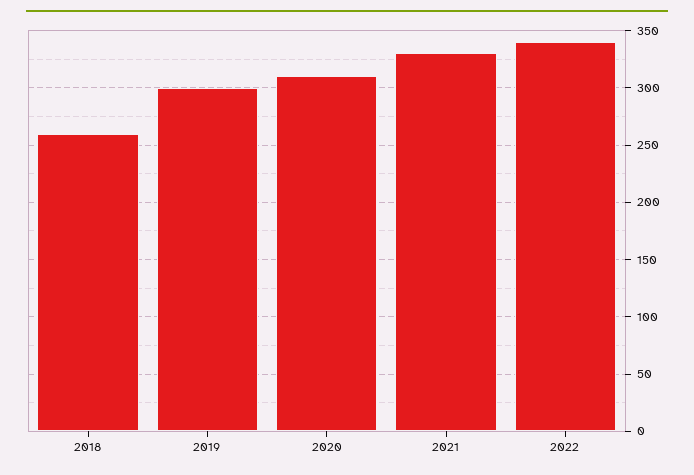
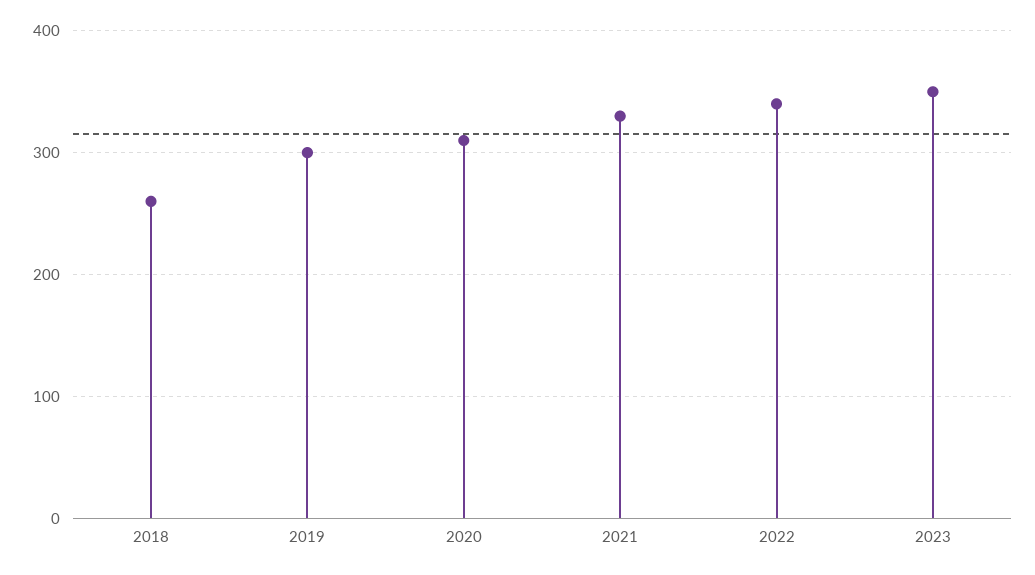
2023: none -> 350

